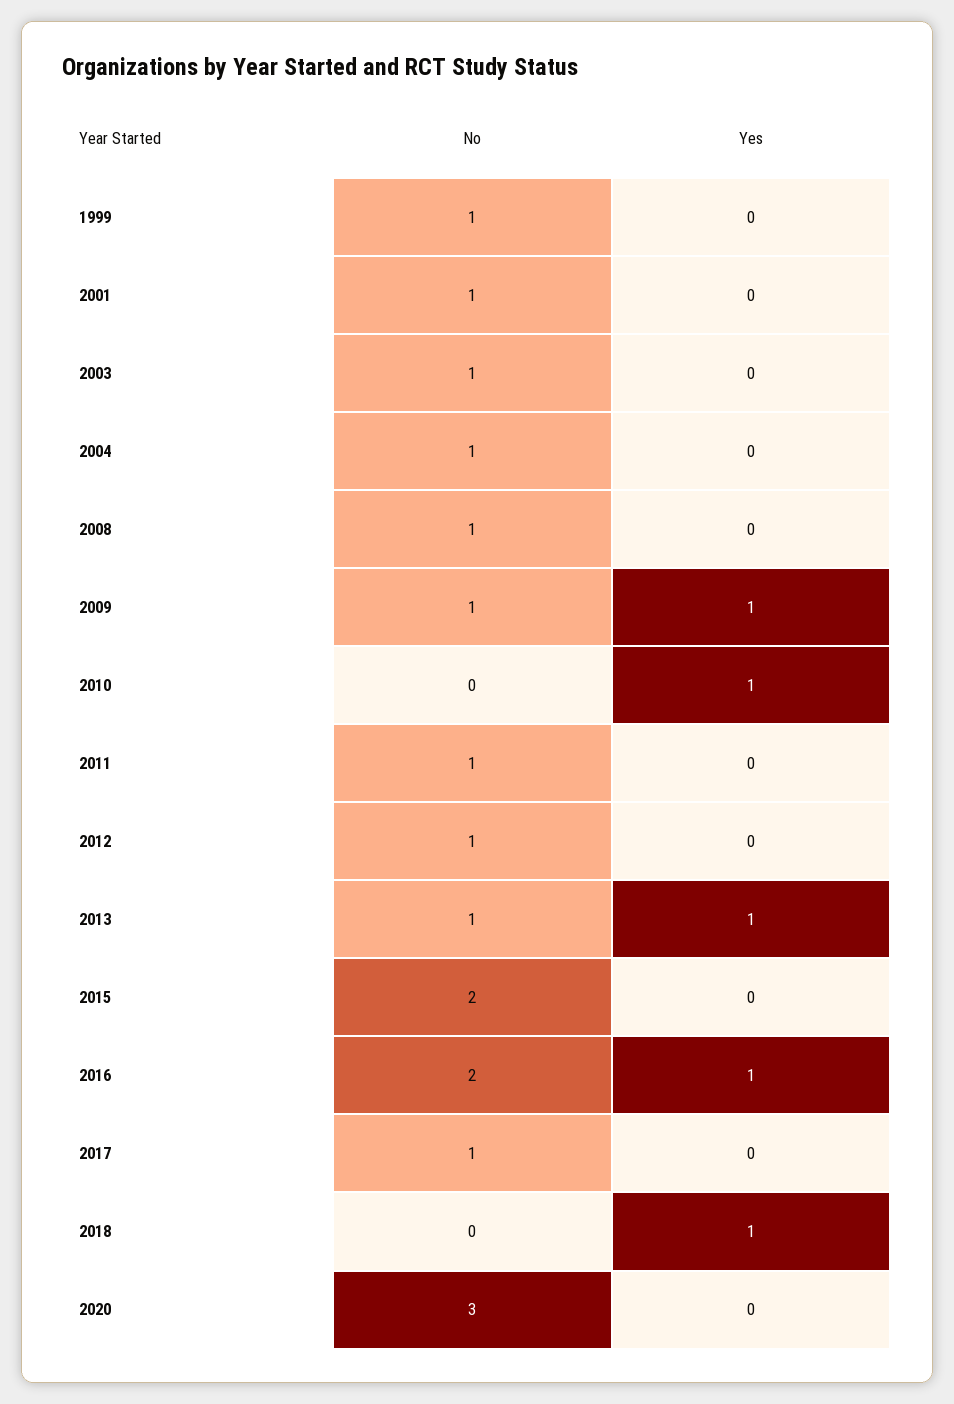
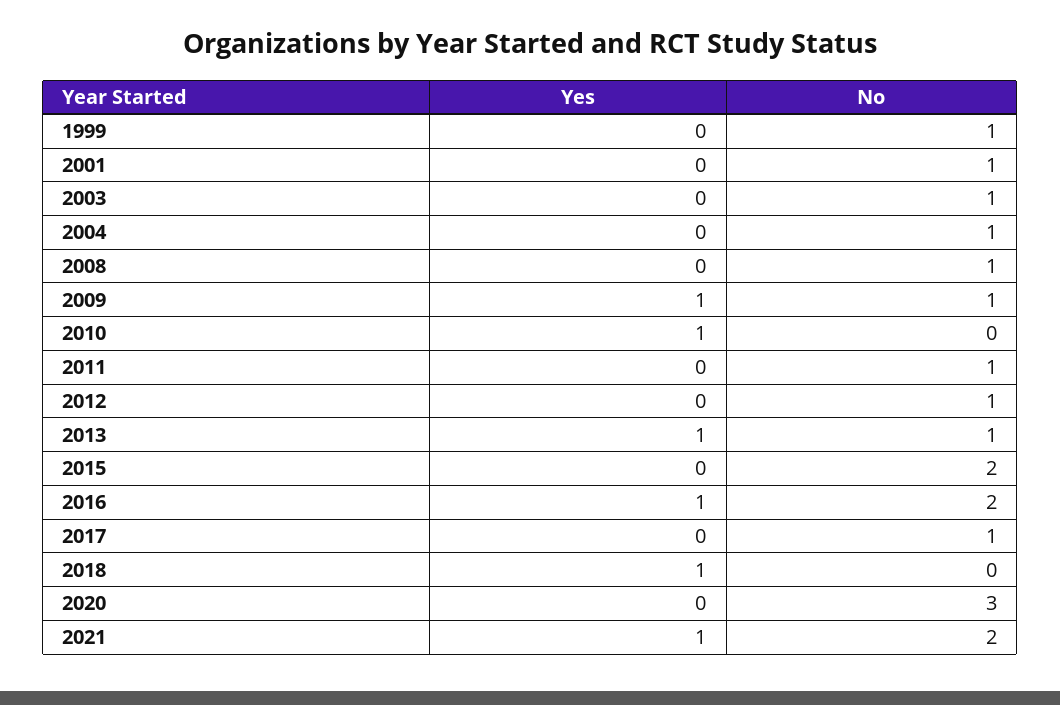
Yes, 2021: none -> 1
No, 2021: none -> 2

